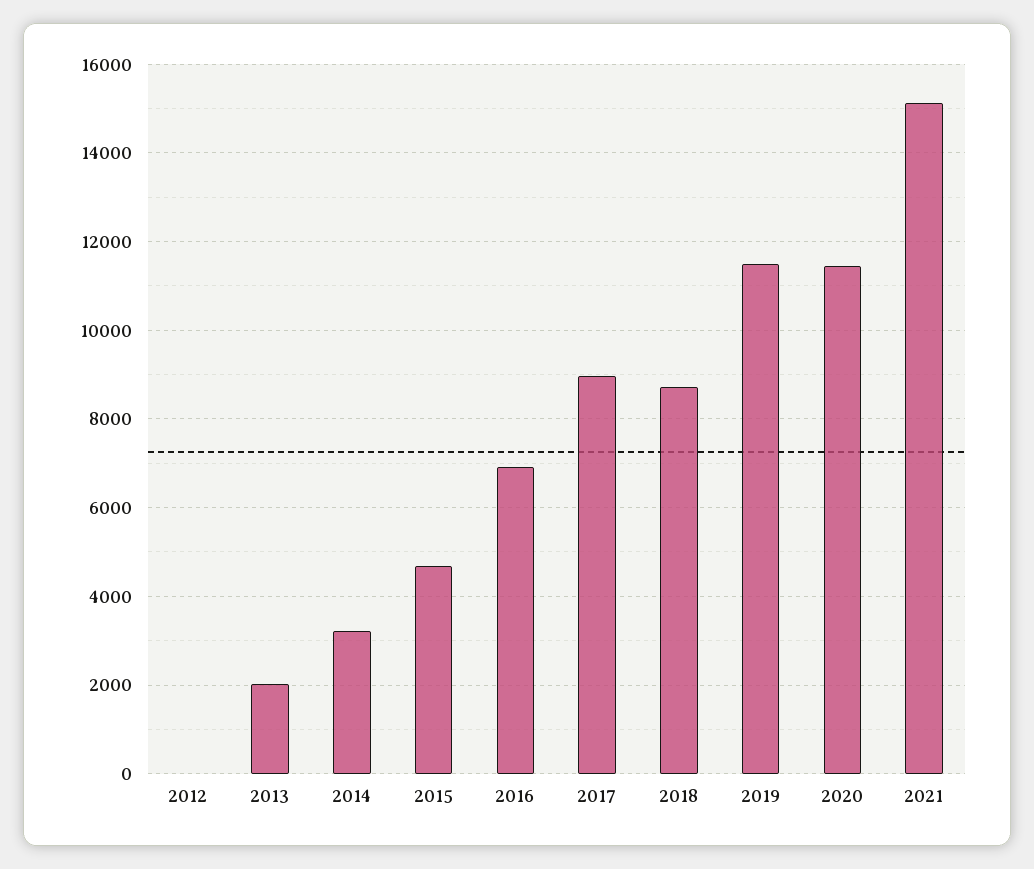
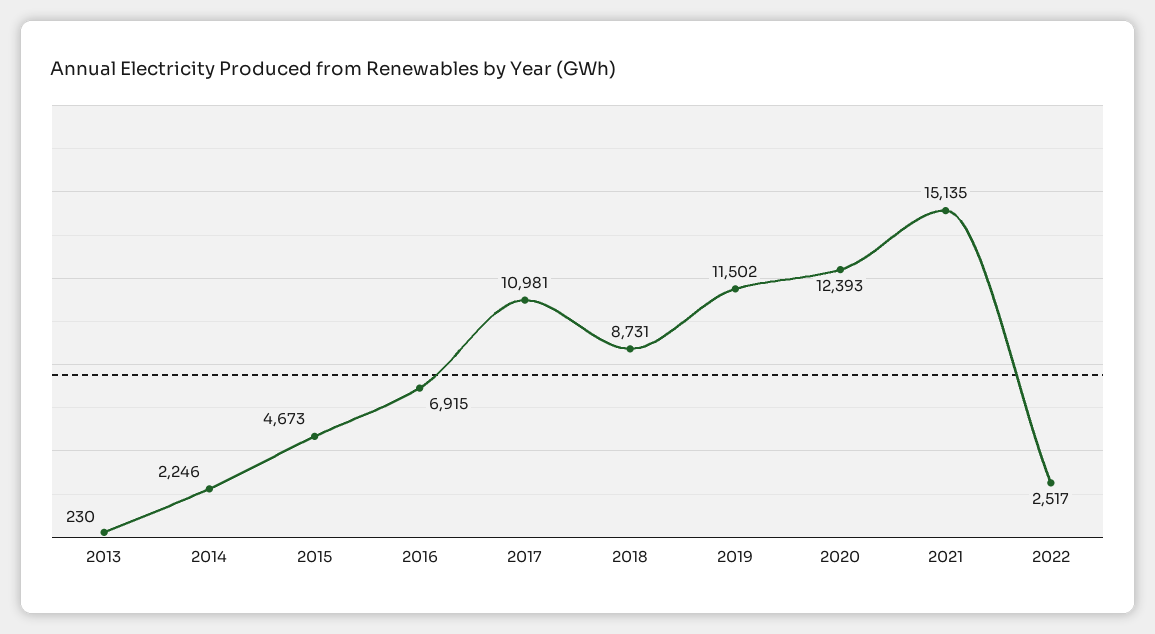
2012: 0 -> none
2013: 2000 -> 230
2014: 3200 -> 2246
2017: 9000 -> 10981
2020: 11400 -> 12393
2022: none -> 2517

